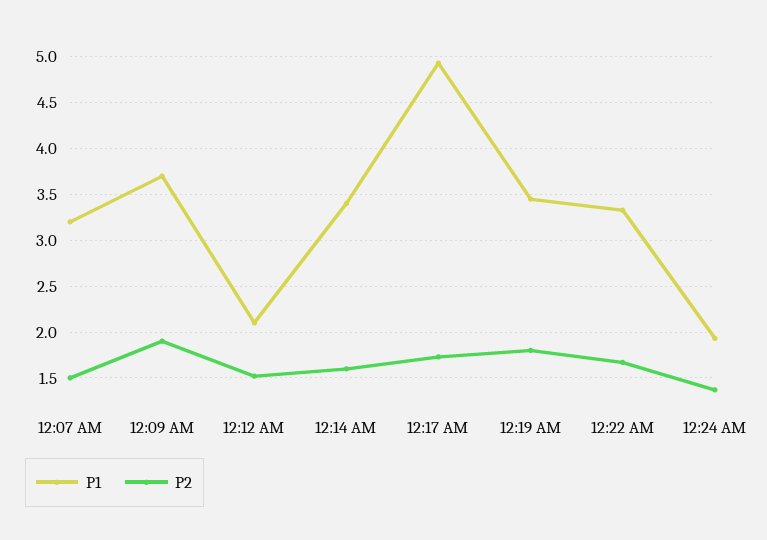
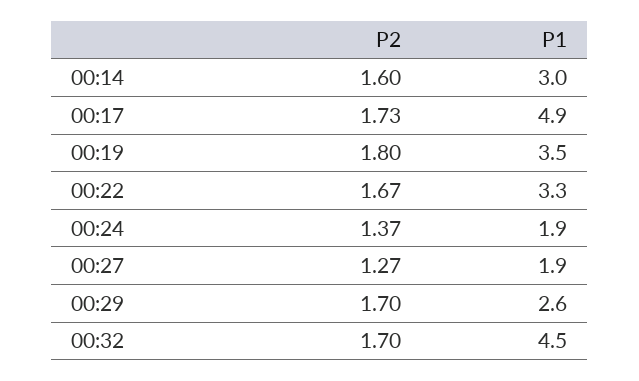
P1, 12:07 AM: 3.2 -> none
P2, 12:07 AM: 1.5 -> none
P1, 12:09 AM: 3.7 -> none
P2, 12:09 AM: 1.9 -> none
P1, 12:12 AM: 2.1 -> none
P2, 12:12 AM: 1.5 -> none
P1, 12:14 AM: 3.4 -> 3
P2, 00:27: none -> 1.27
P1, 00:27: none -> 1.9
P2, 00:29: none -> 1.7
P1, 00:29: none -> 2.6
P2, 00:32: none -> 1.7
P1, 00:32: none -> 4.5

